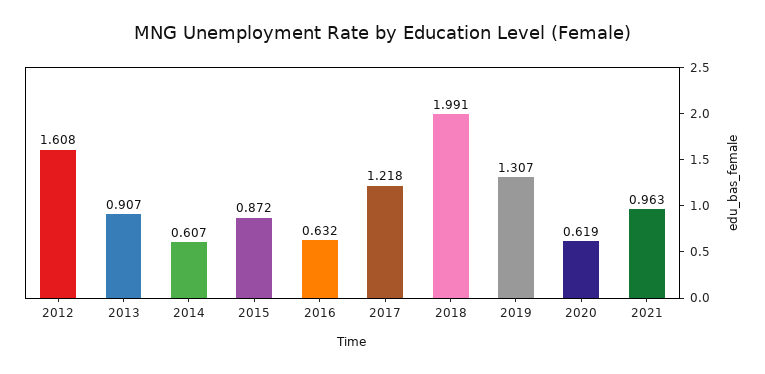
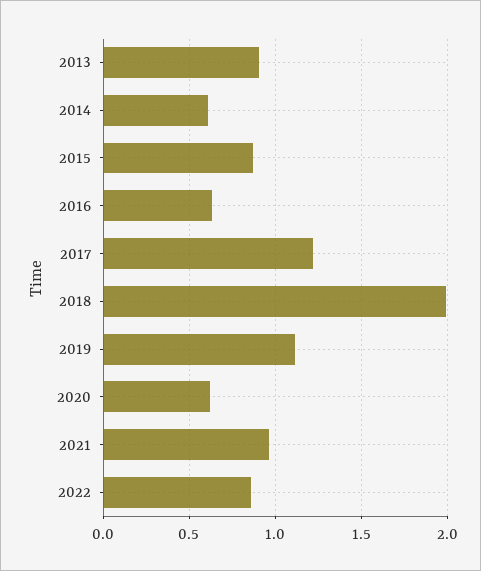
2012: 1.608 -> none
2019: 1.307 -> 1.1
2022: none -> 0.85

